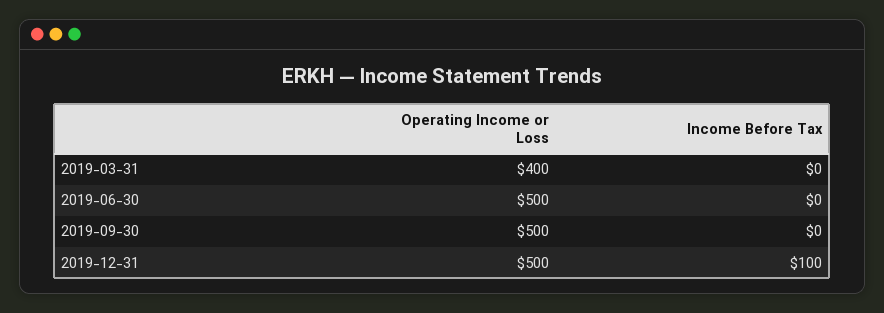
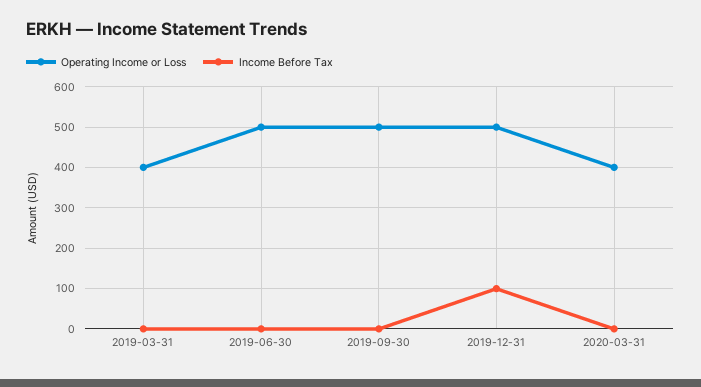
Operating Income or Loss, 2020-03-31: none -> 400
Income Before Tax, 2020-03-31: none -> 0

